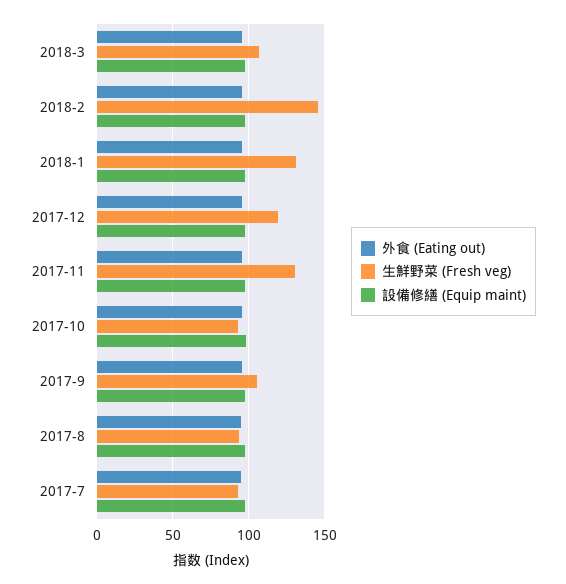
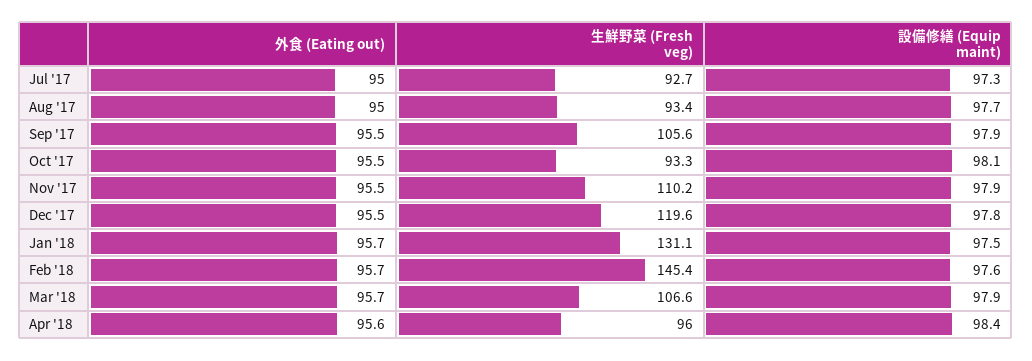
生鮮野菜 (Fresh veg), 2017-11: 130 -> 110.2
外食 (Eating out), Apr '18: none -> 95.6
生鮮野菜 (Fresh veg), Apr '18: none -> 96
設備修繕 (Equip maint), Apr '18: none -> 98.4

